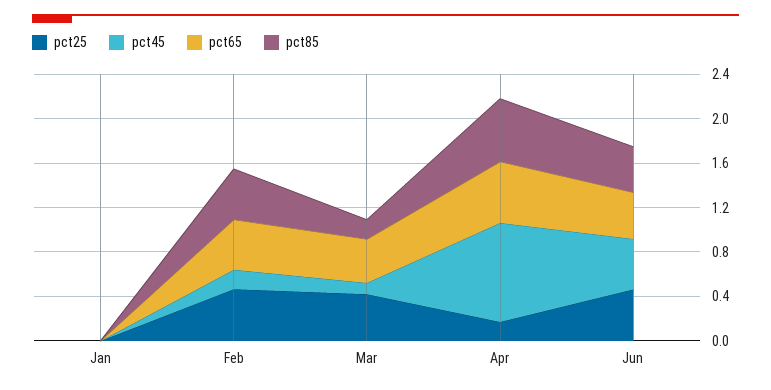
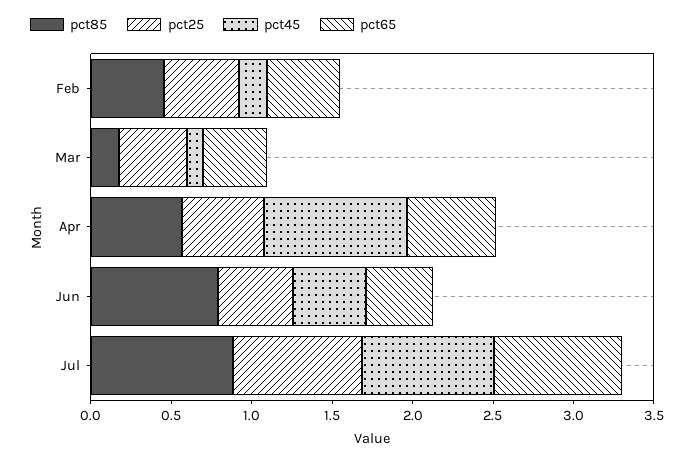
pct25, Jan: 0 -> none
pct45, Jan: 0 -> none
pct65, Jan: 0 -> none
pct85, Jan: 0 -> none
pct25, Apr: 0.2 -> 0.5
pct85, Jun: 0.4 -> 0.8
pct85, Jul: none -> 0.9
pct25, Jul: none -> 0.8
pct45, Jul: none -> 0.8
pct65, Jul: none -> 0.8

